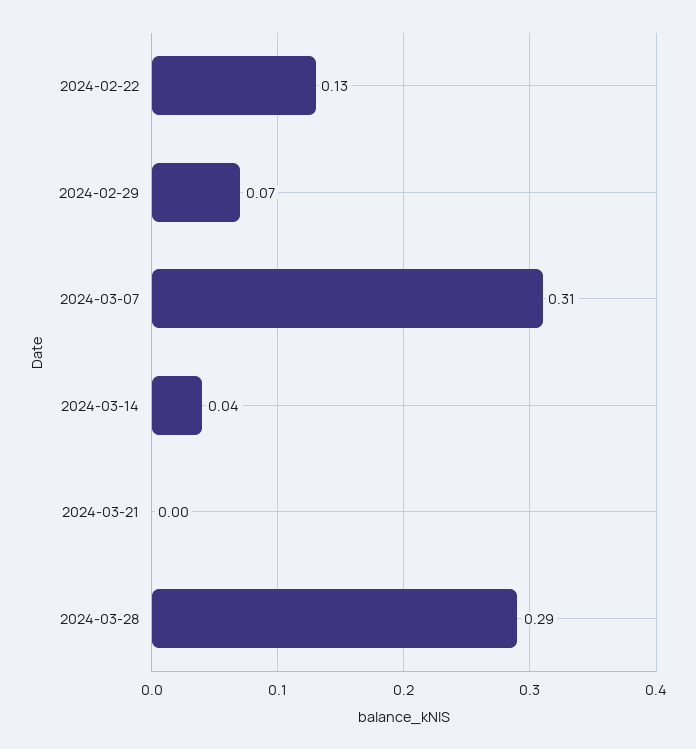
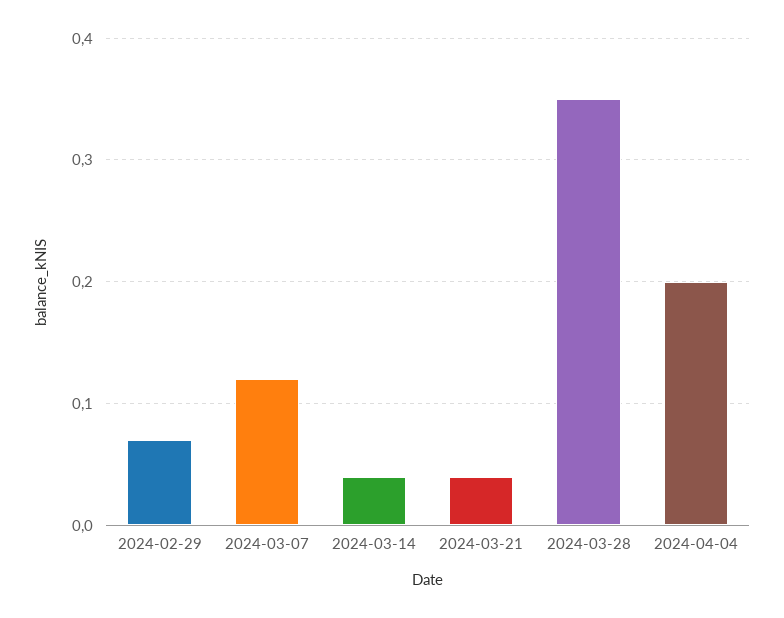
2024-02-22: 0.13 -> none
2024-03-07: 0.31 -> 0.12
2024-03-21: 0 -> 0.04
2024-03-28: 0.29 -> 0.35
2024-04-04: none -> 0.2

